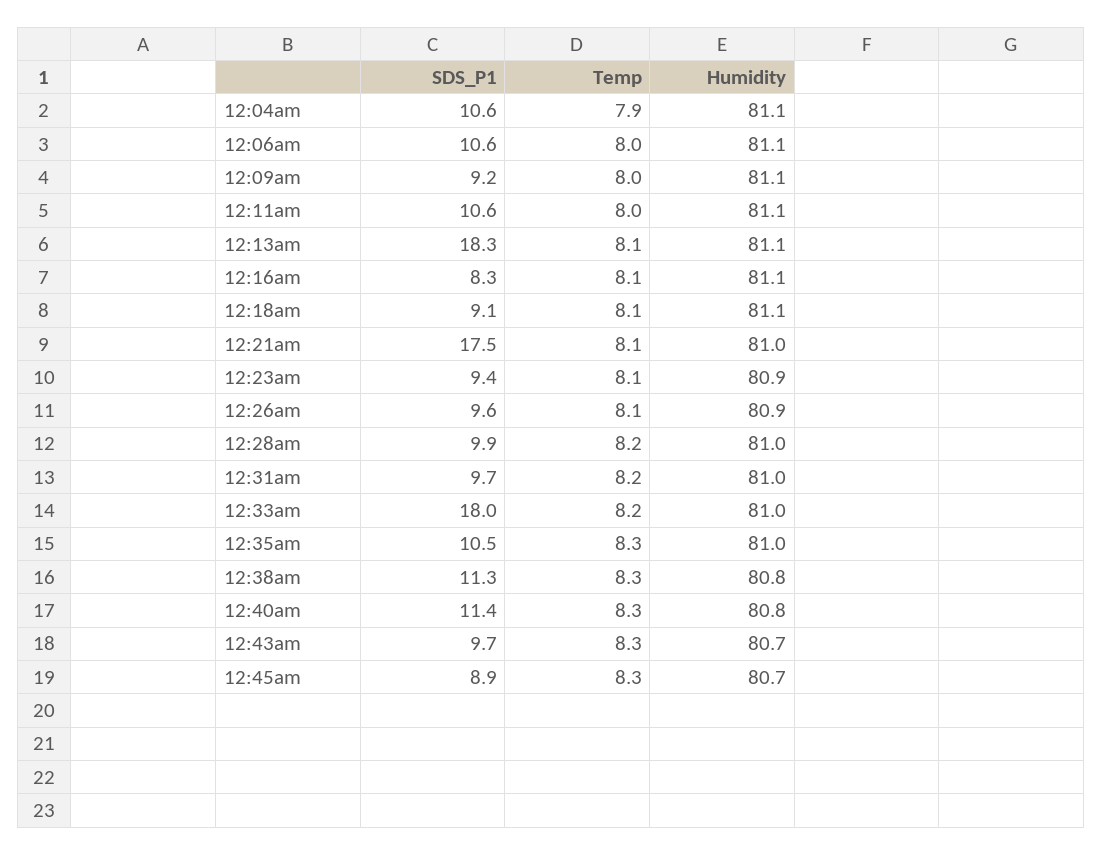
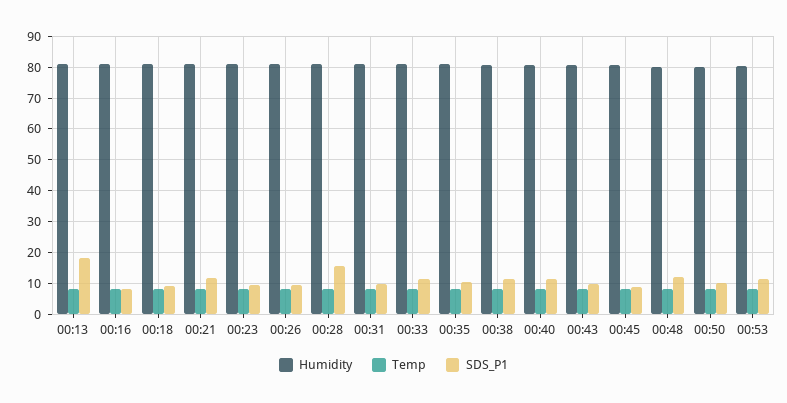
SDS_P1, 12:04am: 10.6 -> none
Temp, 12:04am: 7.9 -> none
Humidity, 12:04am: 81.1 -> none
SDS_P1, 12:06am: 10.6 -> none
Temp, 12:06am: 8 -> none
Humidity, 12:06am: 81.1 -> none
SDS_P1, 12:09am: 9.2 -> none
Temp, 12:09am: 8 -> none
Humidity, 12:09am: 81.1 -> none
SDS_P1, 12:11am: 10.6 -> none
Temp, 12:11am: 8 -> none
Humidity, 12:11am: 81.1 -> none
SDS_P1, 12:21am: 17.5 -> 12
SDS_P1, 12:28am: 9.9 -> 16
SDS_P1, 12:33am: 18 -> 12
Humidity, 00:48: none -> 80
Temp, 00:48: none -> 8
SDS_P1, 00:48: none -> 12
Humidity, 00:50: none -> 80
Temp, 00:50: none -> 8
SDS_P1, 00:50: none -> 10
Humidity, 00:53: none -> 80
Temp, 00:53: none -> 8
SDS_P1, 00:53: none -> 12

